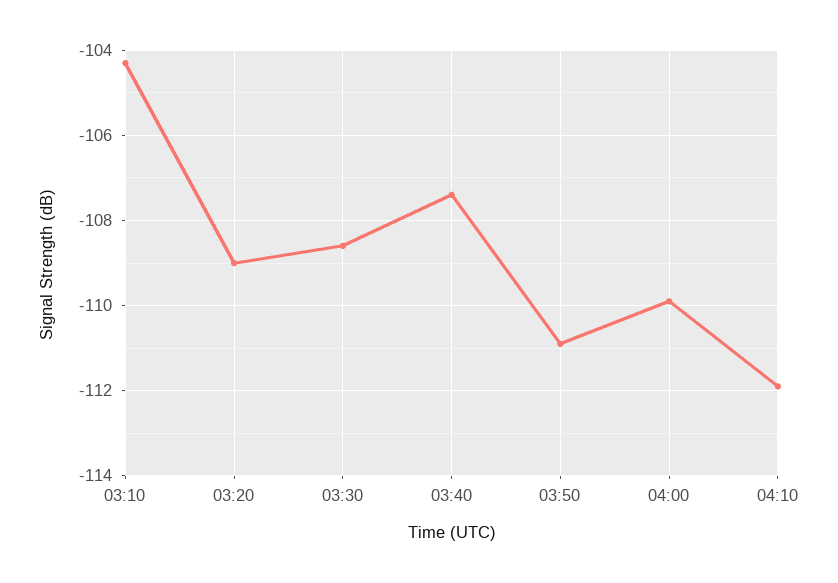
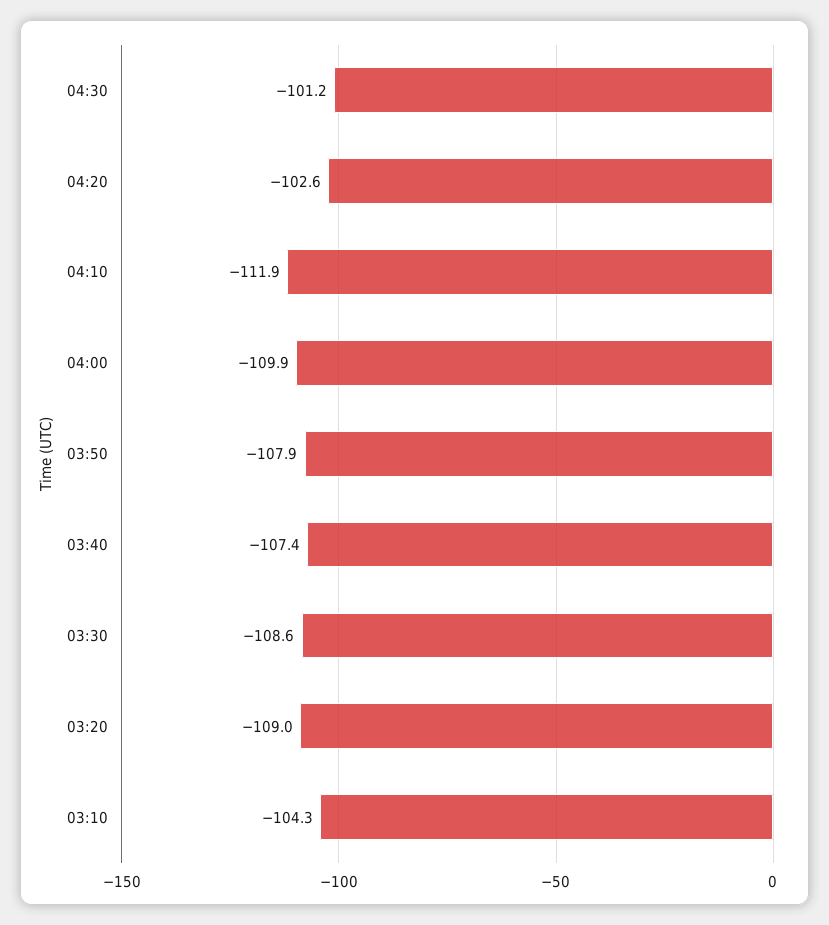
03:50: -111 -> -107.9
04:30: none -> -101.2
04:20: none -> -102.6

